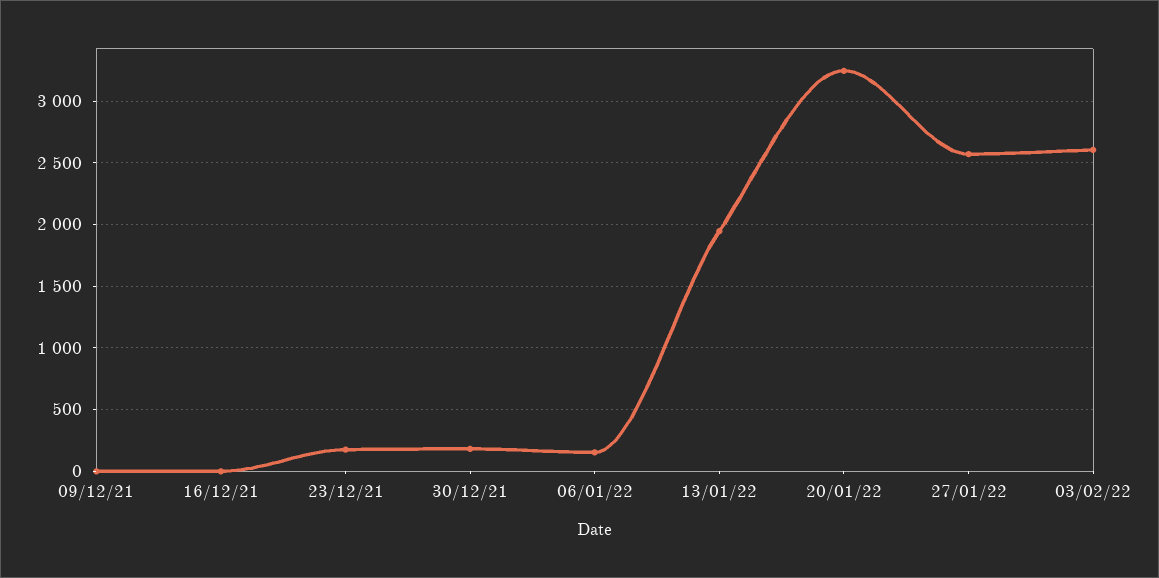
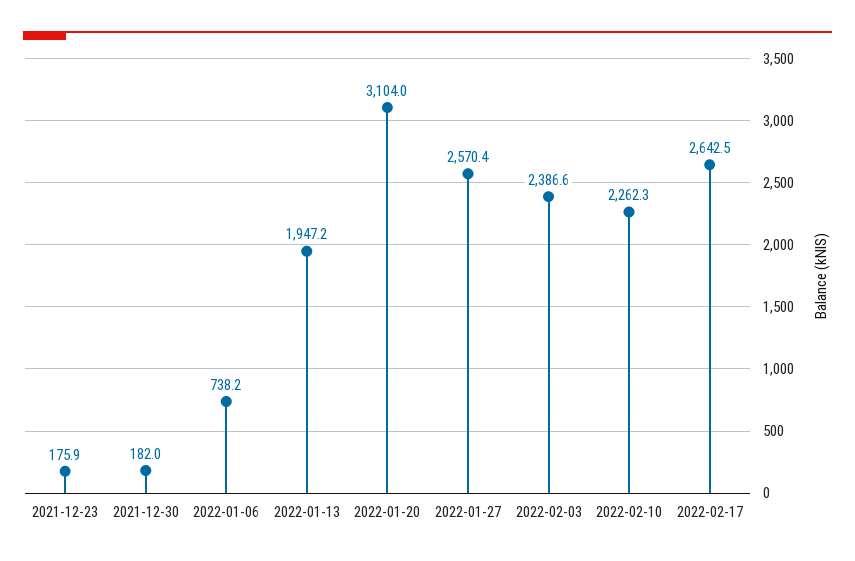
09/12/21: 0 -> none
16/12/21: 0 -> none
06/01/22: 150 -> 738.2
20/01/22: 3250 -> 3104
03/02/22: 2600 -> 2386.6
2022-02-10: none -> 2262.3
2022-02-17: none -> 2642.5

